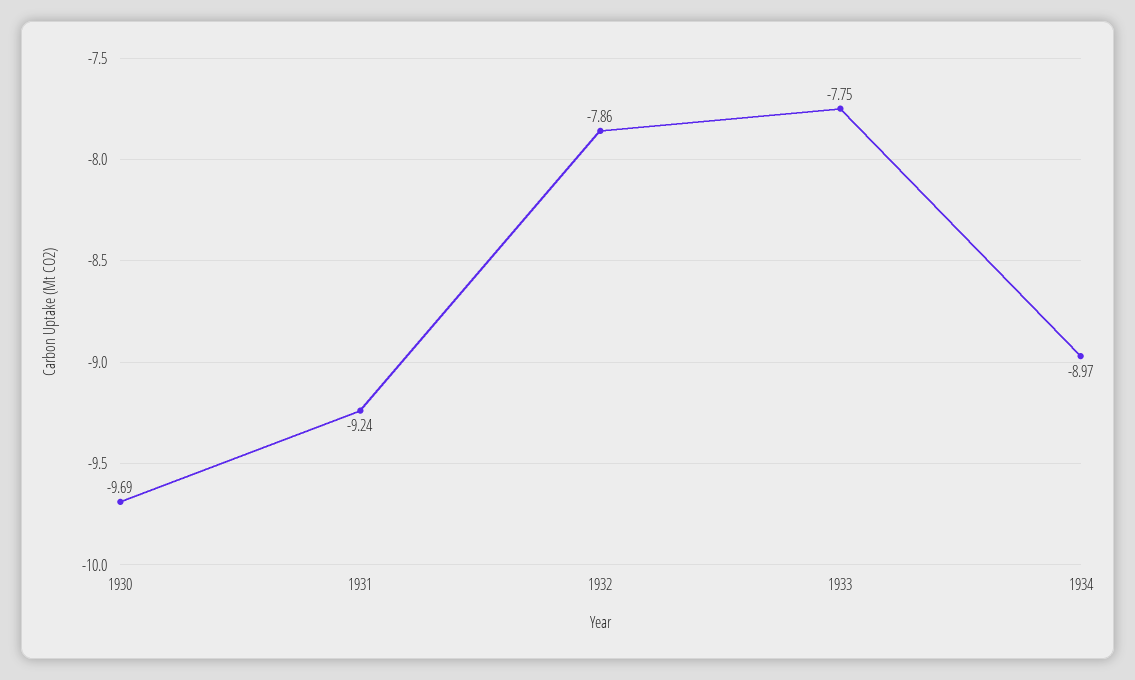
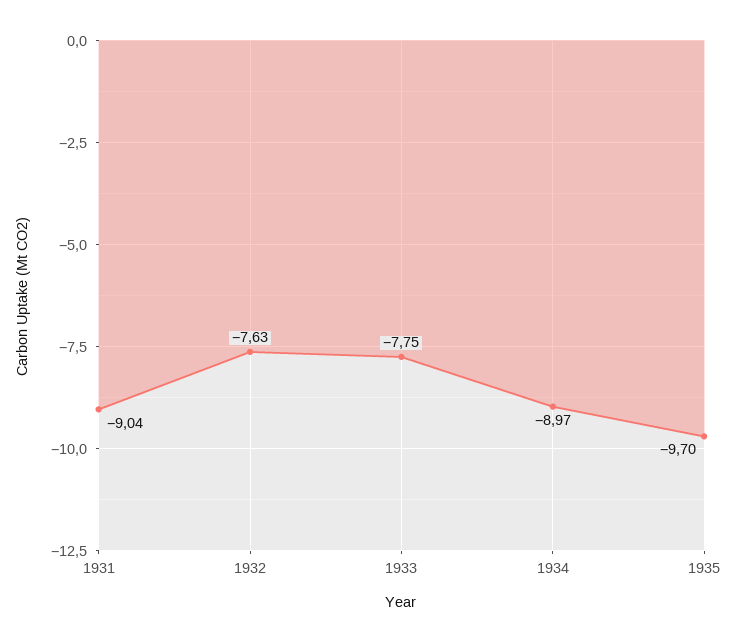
1930: -9.69 -> none
1931: -9.24 -> -9.04
1932: -7.86 -> -7.63
1935: none -> -9.7

